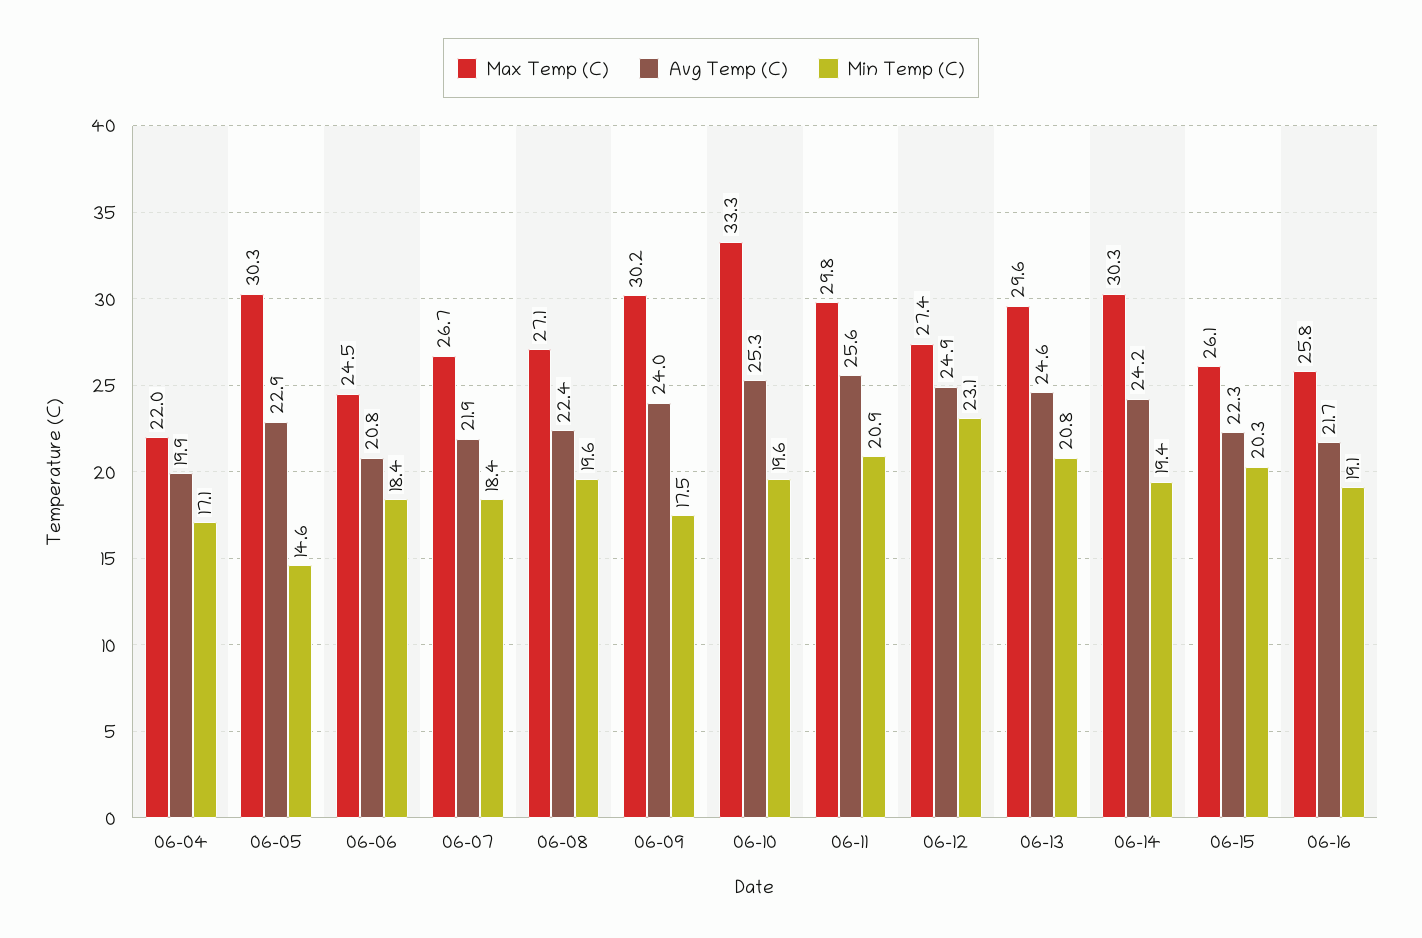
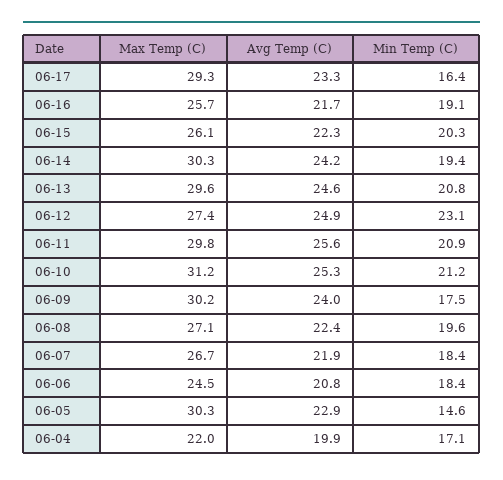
Max Temp (C), 06-10: 33.3 -> 31.2
Min Temp (C), 06-10: 19.6 -> 21.2
Max Temp (C), 06-16: 25.8 -> 25.7
Max Temp (C), 06-17: none -> 29.3
Avg Temp (C), 06-17: none -> 23.3
Min Temp (C), 06-17: none -> 16.4

